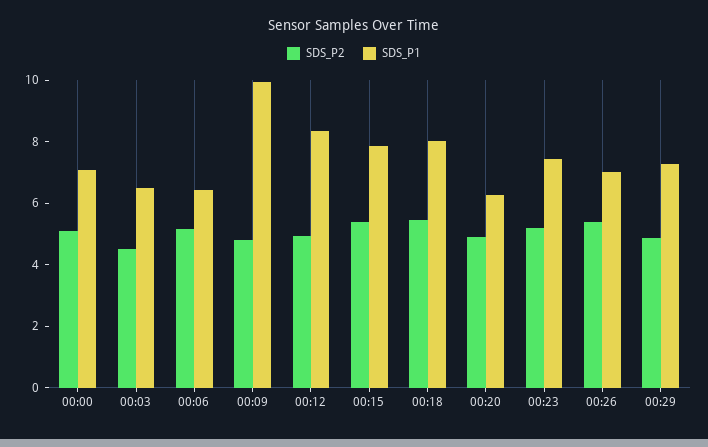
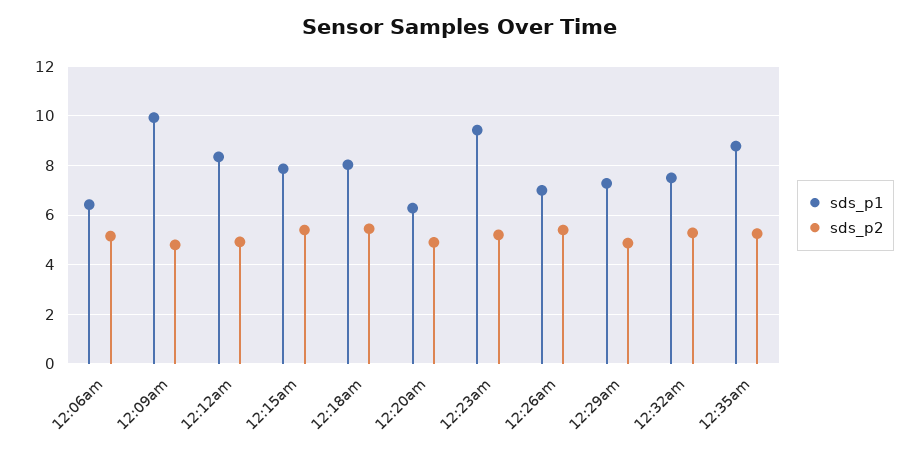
SDS_P2, 00:00: 5 -> none
SDS_P1, 00:00: 7 -> none
SDS_P2, 00:03: 4.5 -> none
SDS_P1, 00:03: 6.5 -> none
SDS_P1, 00:23: 7.5 -> 9.5
SDS_P1, 12:32am: none -> 7.5
SDS_P2, 12:32am: none -> 5.25
SDS_P1, 12:35am: none -> 8.75
SDS_P2, 12:35am: none -> 5.25

